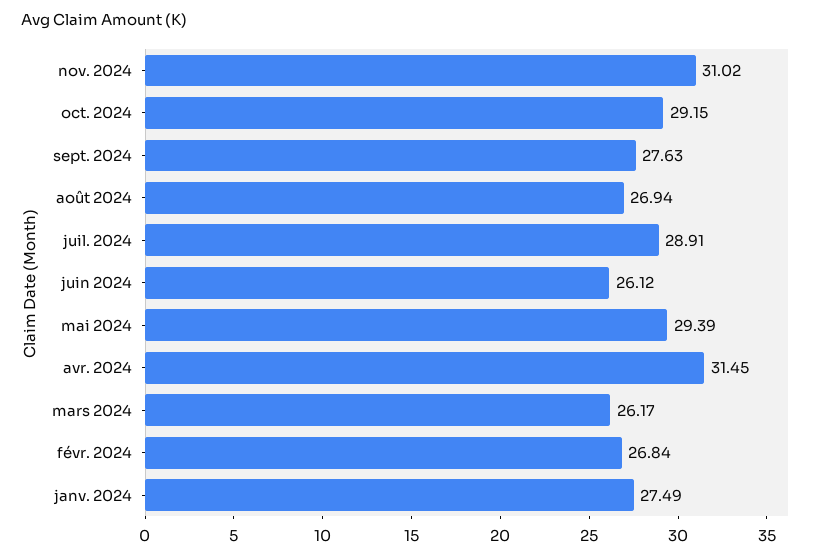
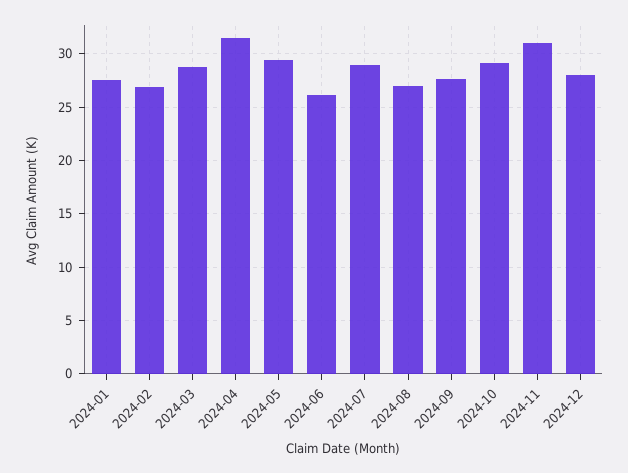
mars 2024: 26.17 -> 29
2024-12: none -> 28

